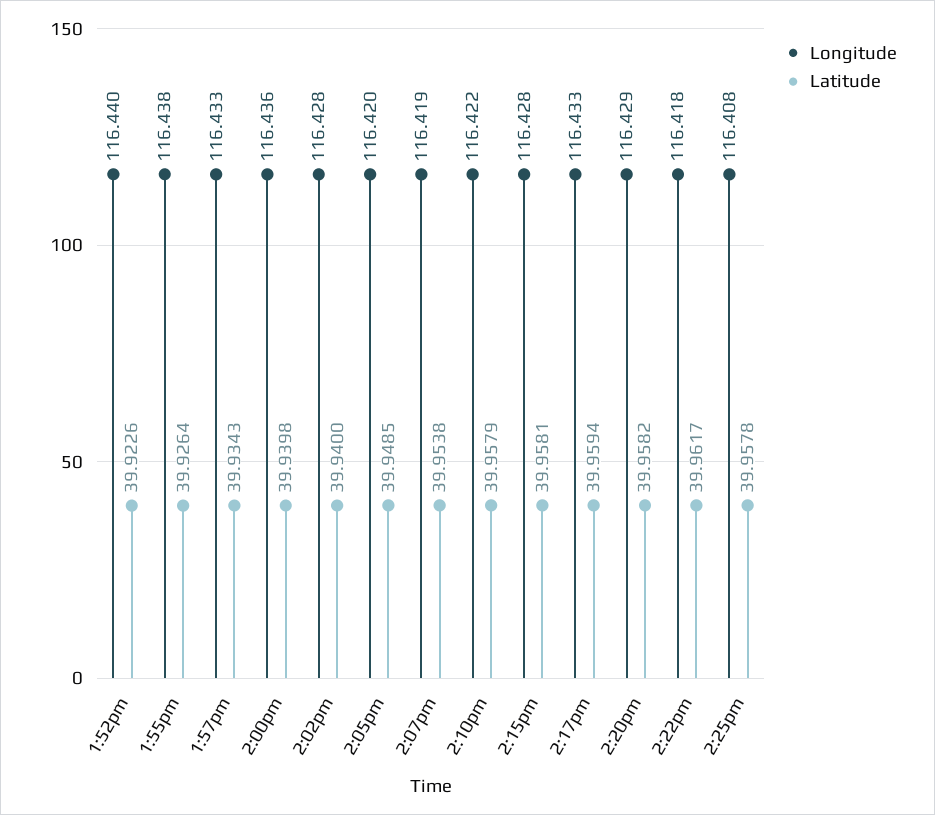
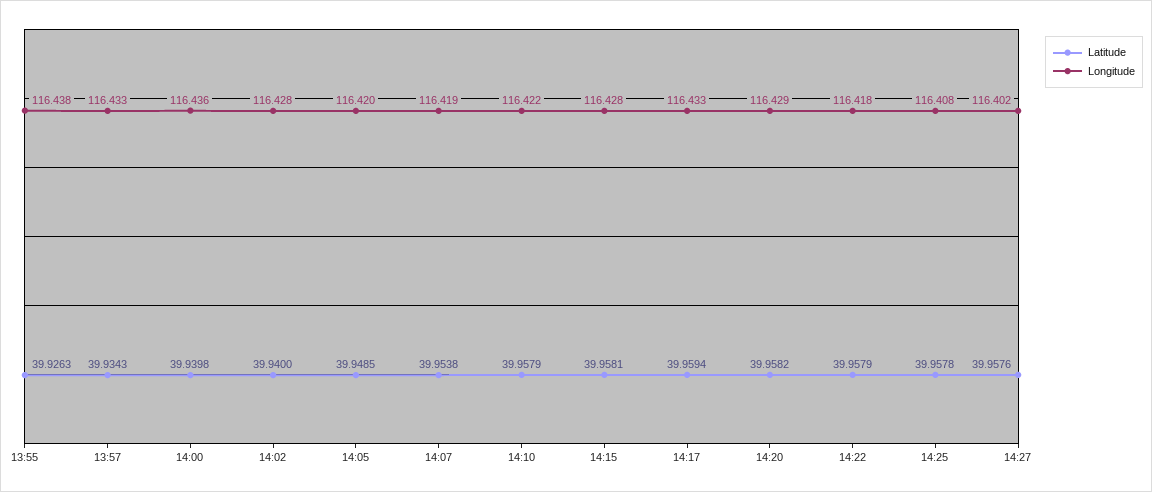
Longitude, 1:52pm: 116.44 -> none
Latitude, 1:52pm: 39.9226 -> none
Latitude, 1:55pm: 39.9264 -> 39.9263
Latitude, 2:22pm: 39.9617 -> 39.9579
Latitude, 14:27: none -> 39.9576
Longitude, 14:27: none -> 116.402

